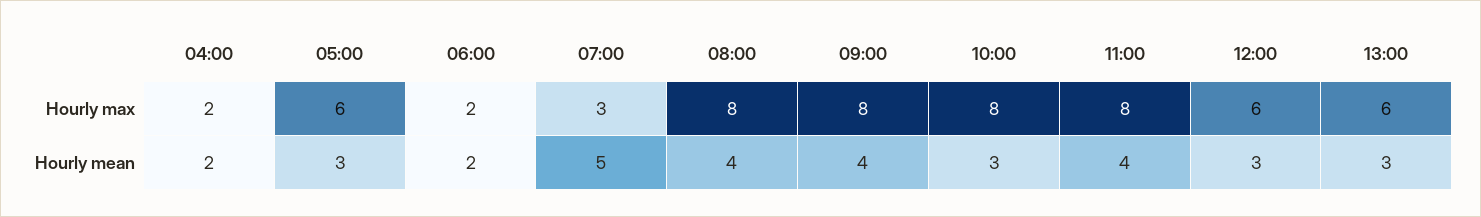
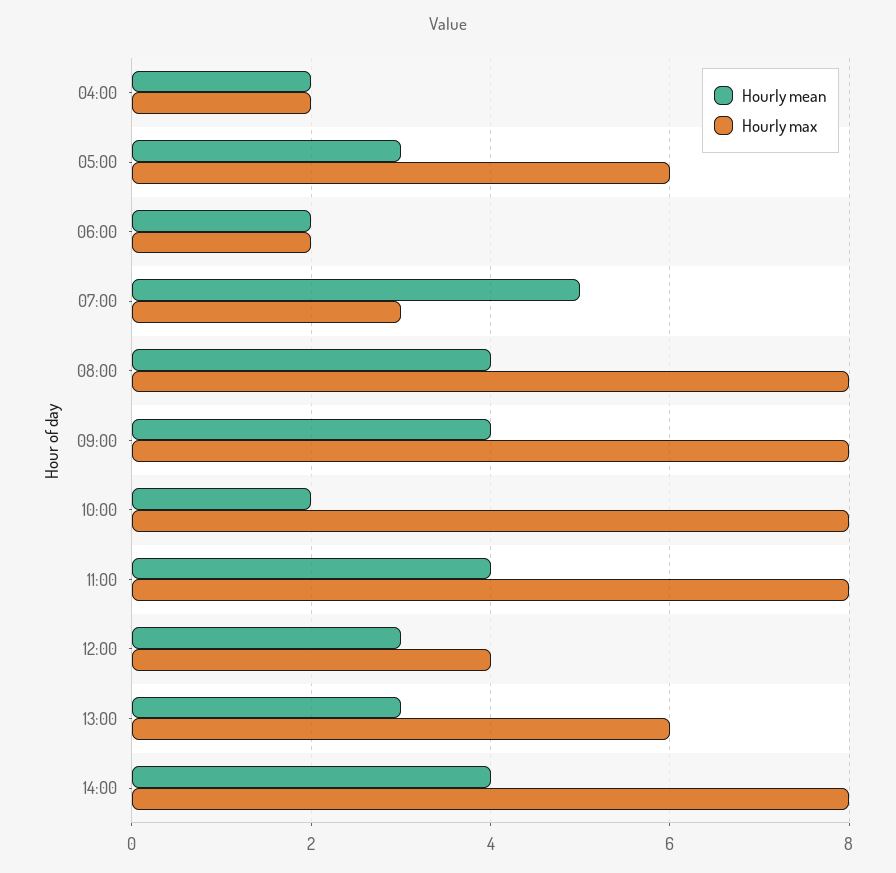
Hourly max, 12:00: 6 -> 4
Hourly mean, 10:00: 3 -> 2
Hourly mean, 14:00: none -> 4
Hourly max, 14:00: none -> 8

